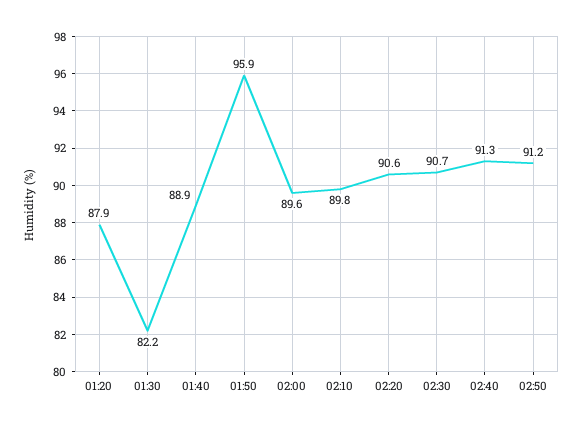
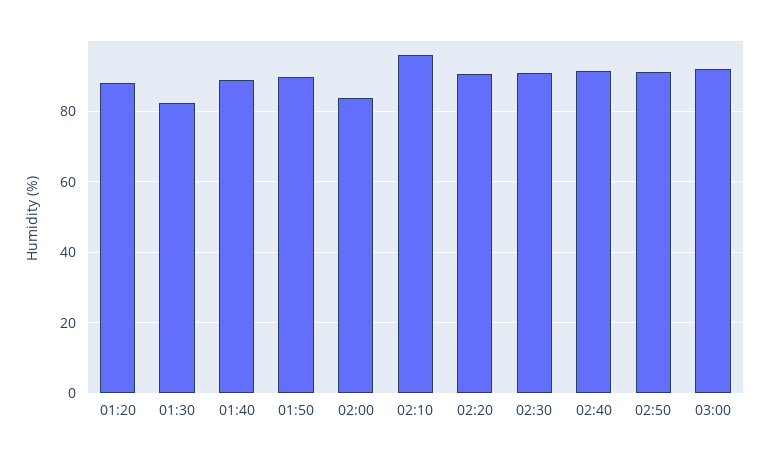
01:50: 95.9 -> 90
02:00: 89.6 -> 84
02:10: 89.8 -> 96
03:00: none -> 92

